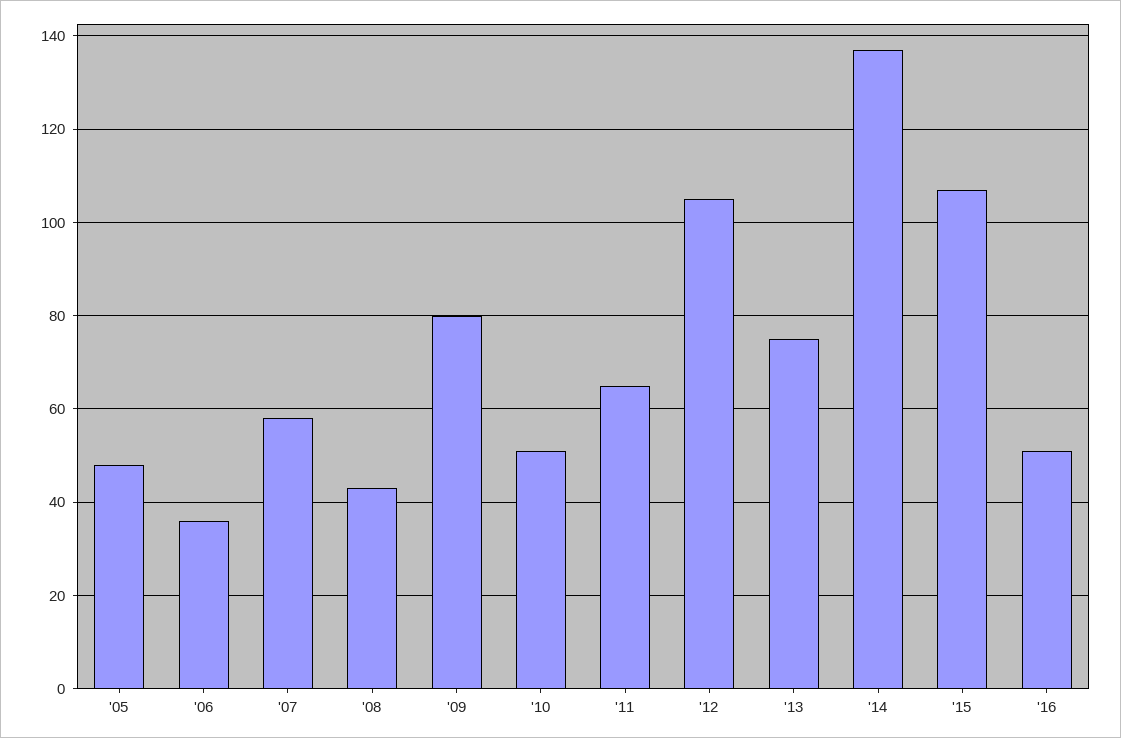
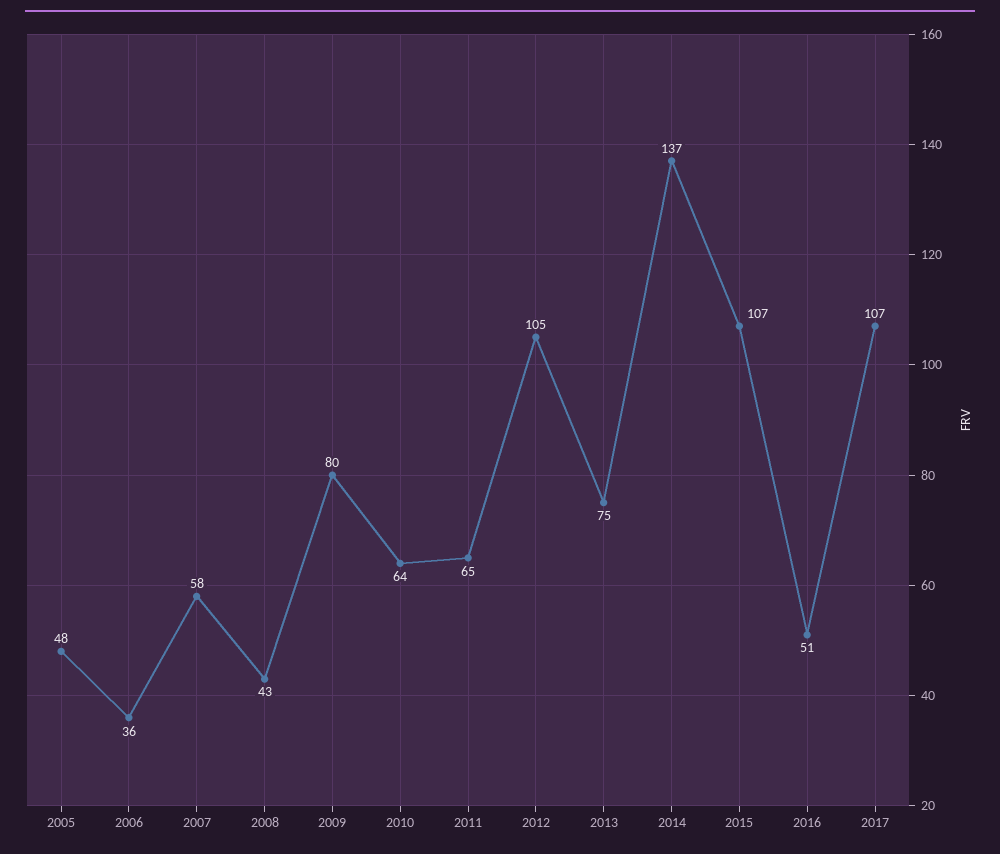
'10: 50 -> 64
2017: none -> 107

